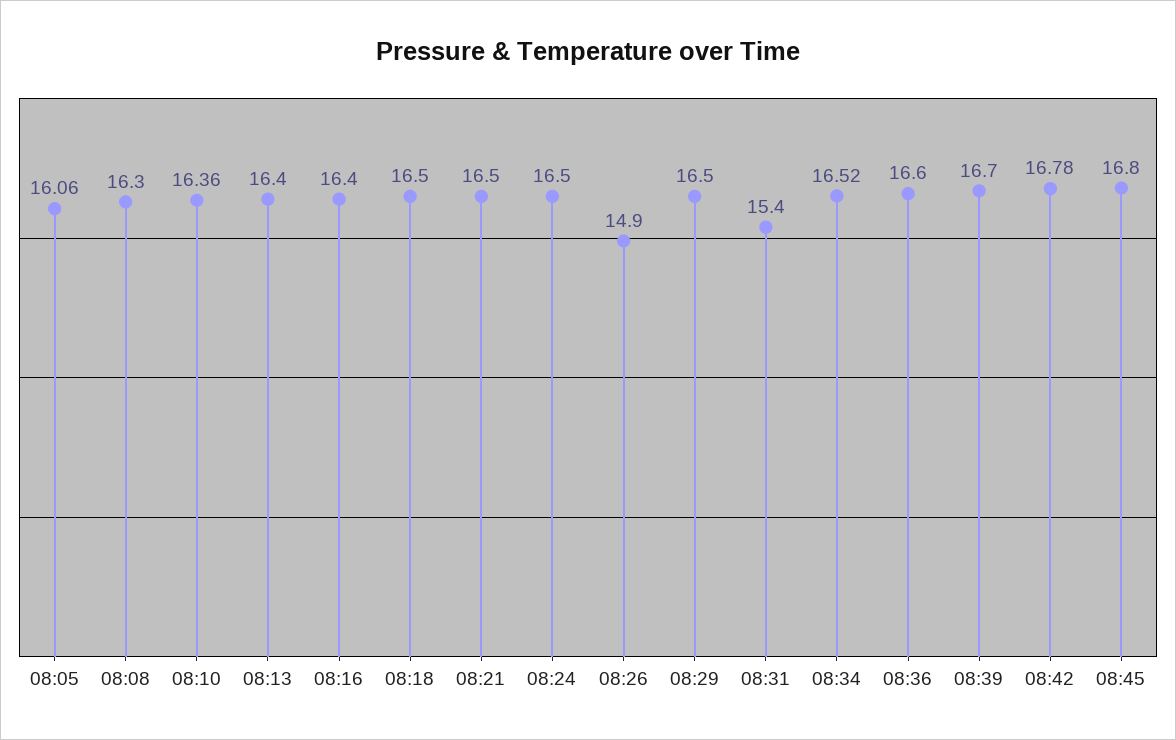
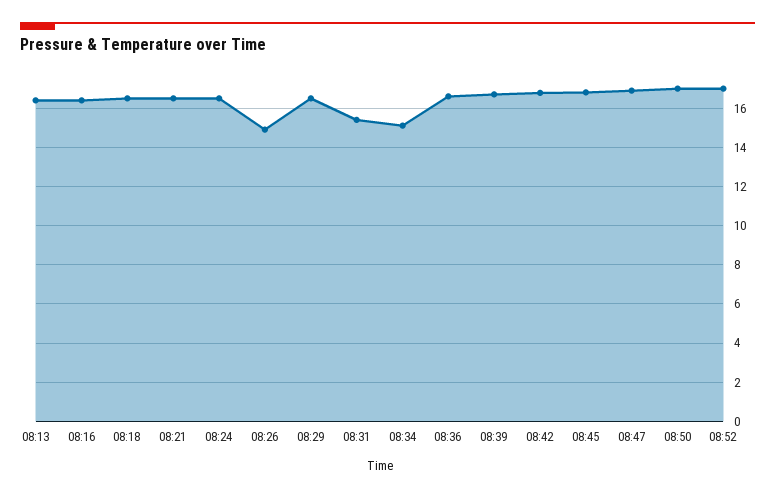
08:05: 16.06 -> none
08:08: 16.3 -> none
08:10: 16.36 -> none
08:34: 16.52 -> 15
08:47: none -> 17
08:50: none -> 17
08:52: none -> 17

